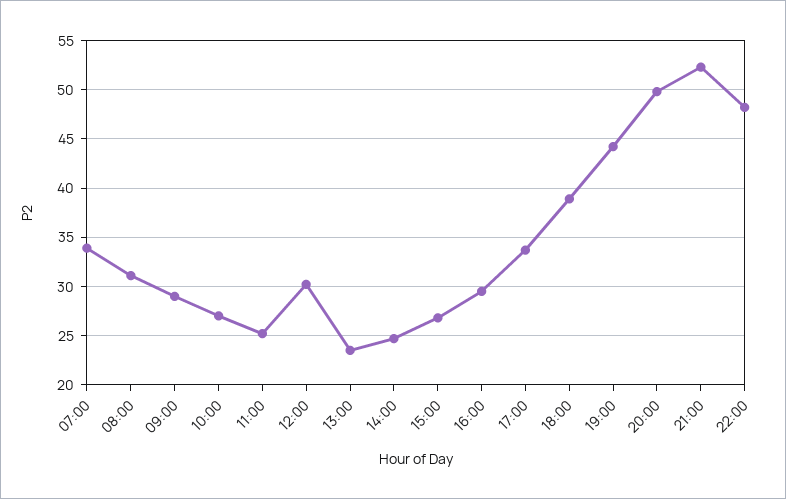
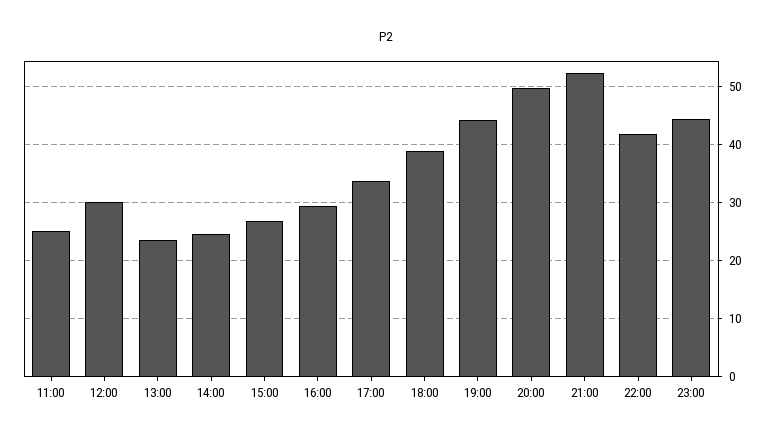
07:00: 34 -> none
08:00: 31 -> none
09:00: 29 -> none
10:00: 27 -> none
22:00: 48 -> 42
23:00: none -> 44

